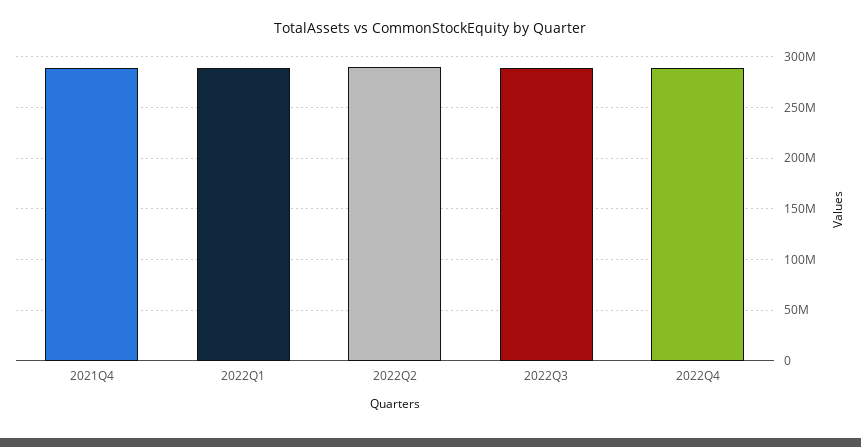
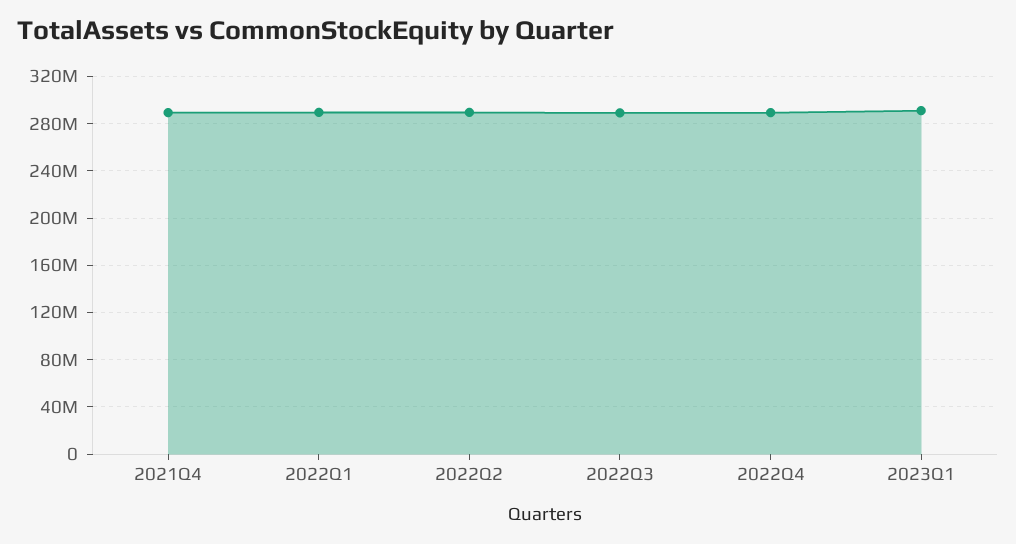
2023Q1: none -> 290000000

